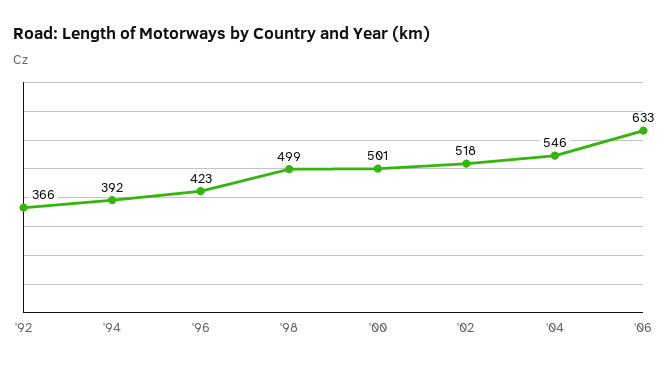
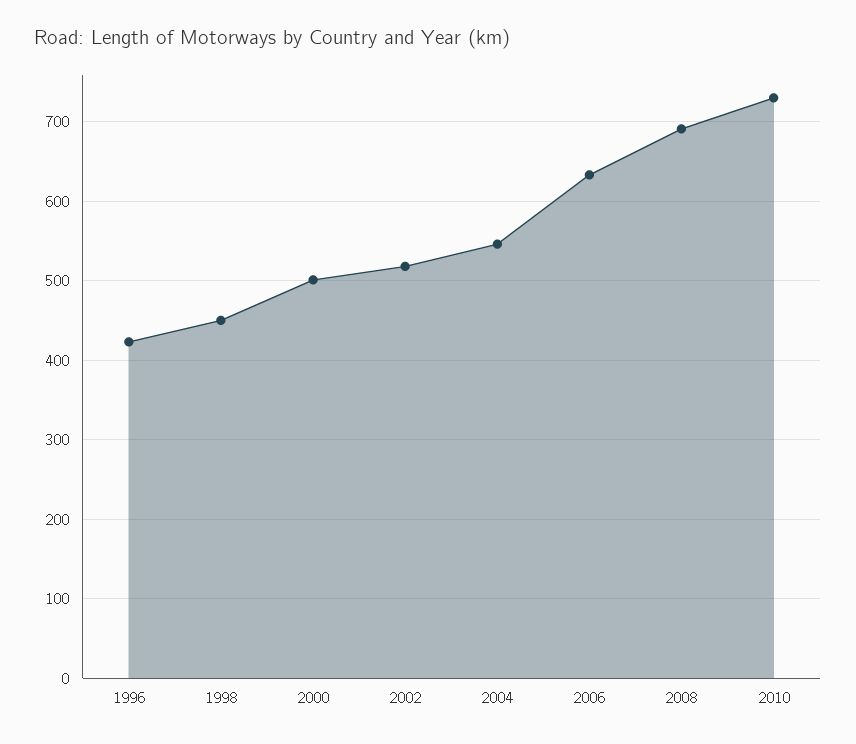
'92: 366 -> none
'94: 392 -> none
'98: 499 -> 450
2008: none -> 690
2010: none -> 730

